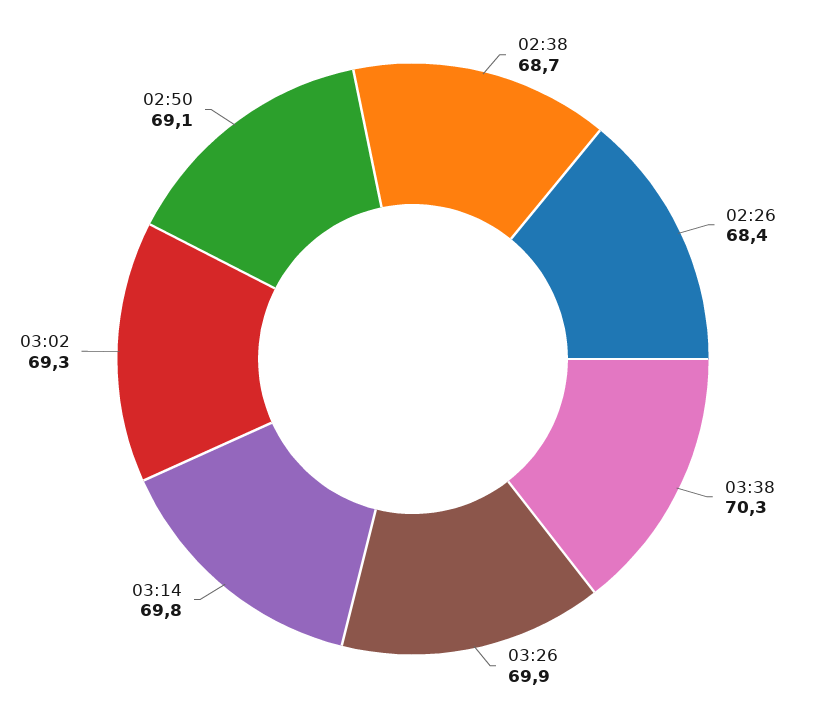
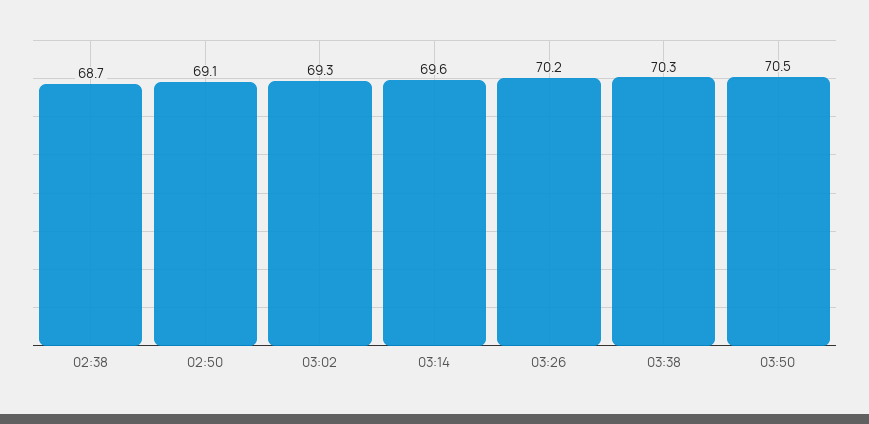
02:26: 68.4 -> none
03:26: 69.9 -> 70.2
03:14: 69.8 -> 69.6
03:50: none -> 70.5

